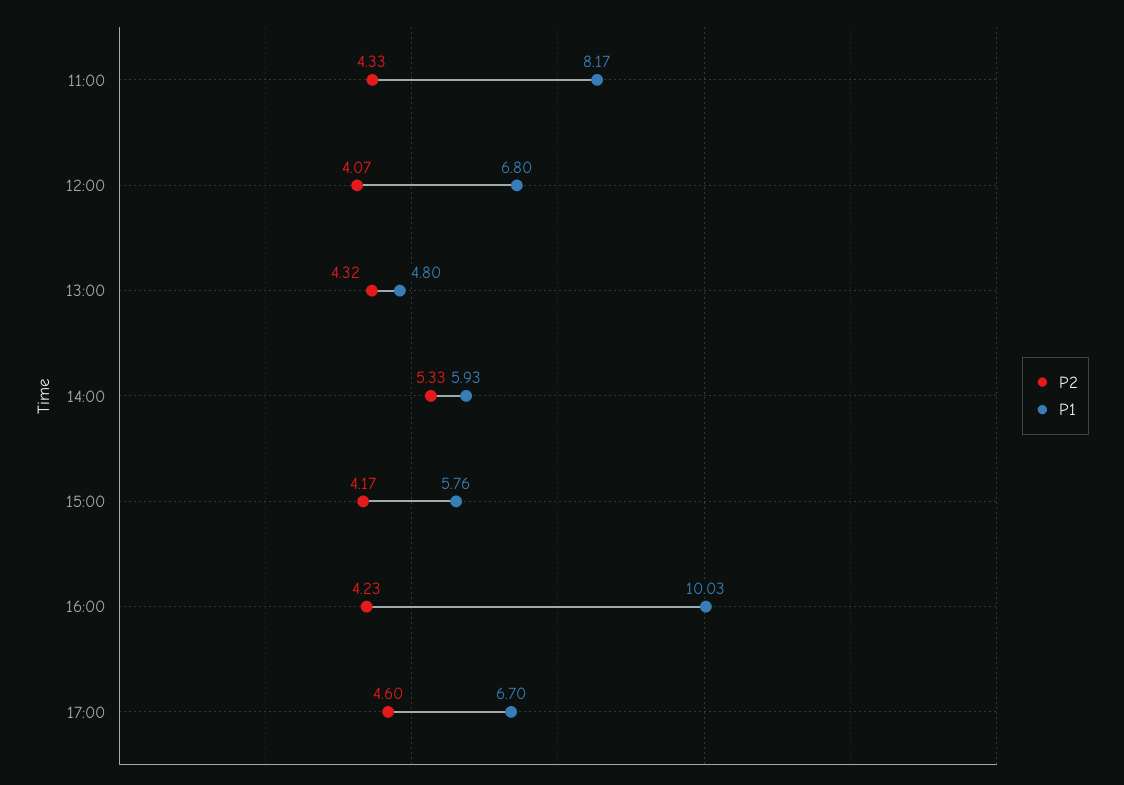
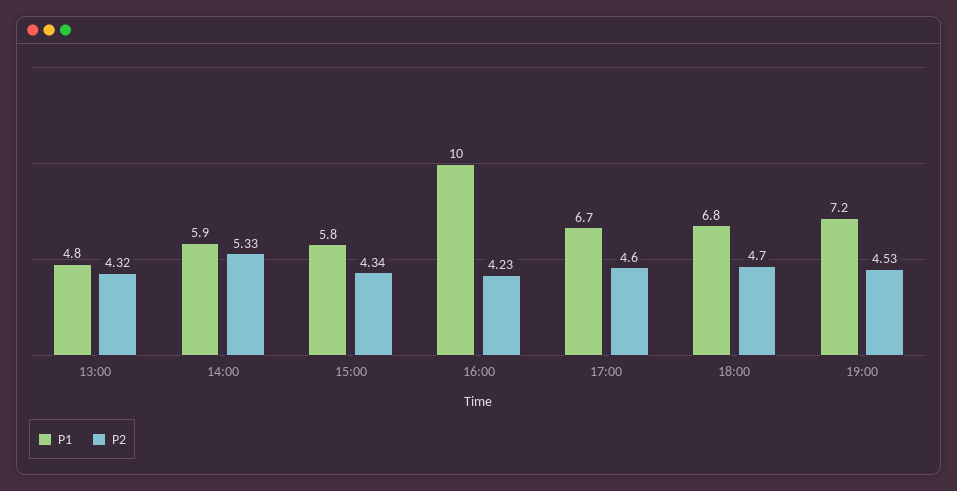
P2, 11:00: 4.33 -> none
P1, 11:00: 8.17 -> none
P2, 12:00: 4.07 -> none
P1, 12:00: 6.8 -> none
P2, 15:00: 4.17 -> 4.34
P1, 18:00: none -> 6.8
P2, 18:00: none -> 4.7
P1, 19:00: none -> 7.2
P2, 19:00: none -> 4.53

